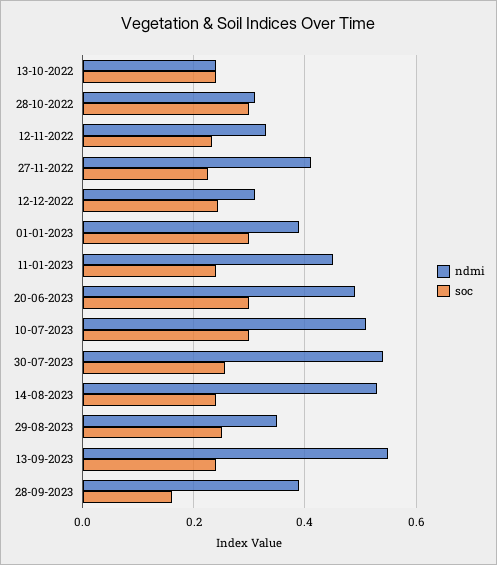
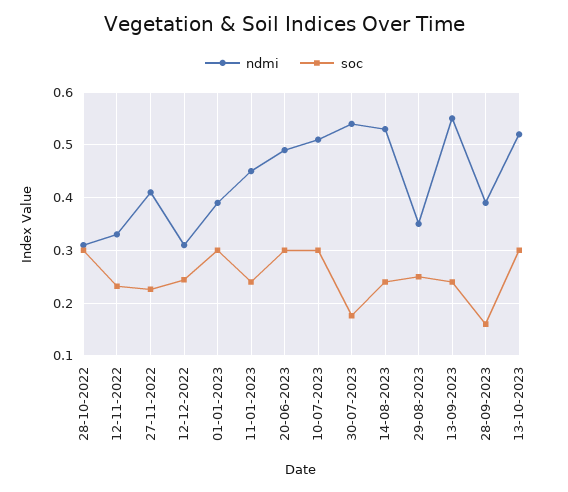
ndmi, 13-10-2022: 0.24 -> none
soc, 13-10-2022: 0.24 -> none
soc, 30-07-2023: 0.26 -> 0.18
ndmi, 13-10-2023: none -> 0.52
soc, 13-10-2023: none -> 0.3

